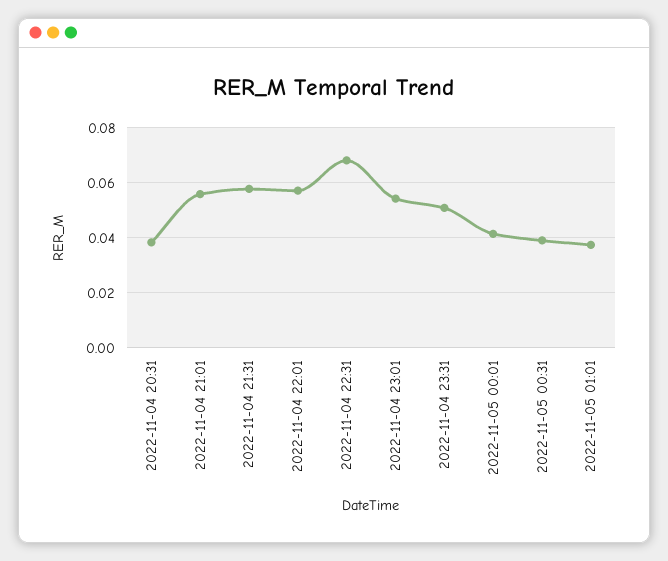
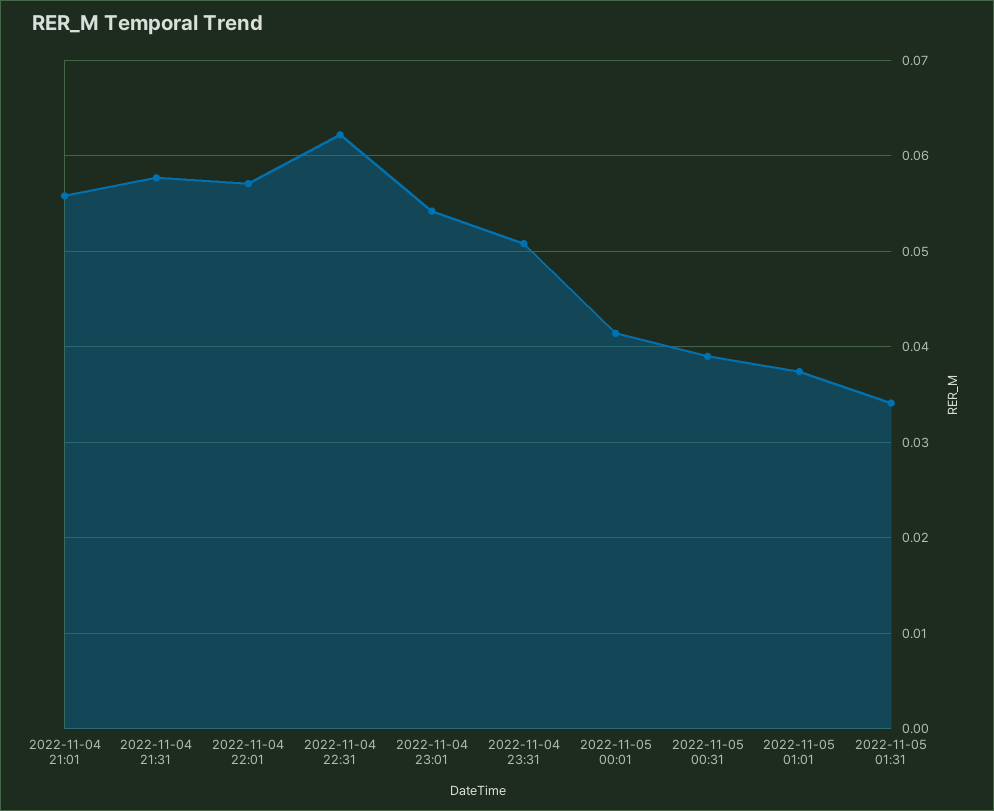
2022-11-04 20:31: 0.0375 -> none
2022-11-04 22:31: 0.0675 -> 0.062
2022-11-05 01:31: none -> 0.034

